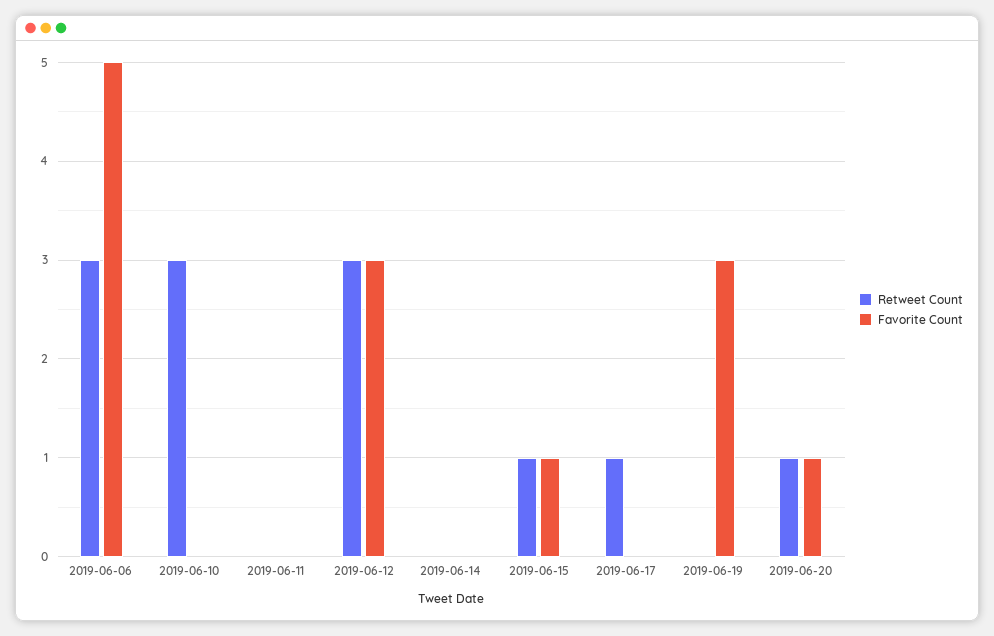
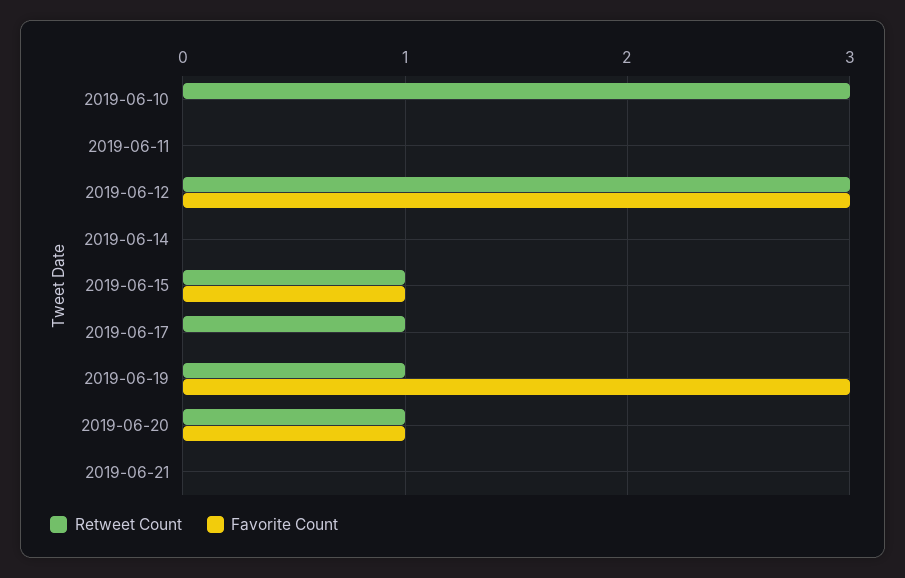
Retweet Count, 2019-06-06: 3 -> none
Favorite Count, 2019-06-06: 5 -> none
Retweet Count, 2019-06-19: 0 -> 1
Retweet Count, 2019-06-21: none -> 0
Favorite Count, 2019-06-21: none -> 0

